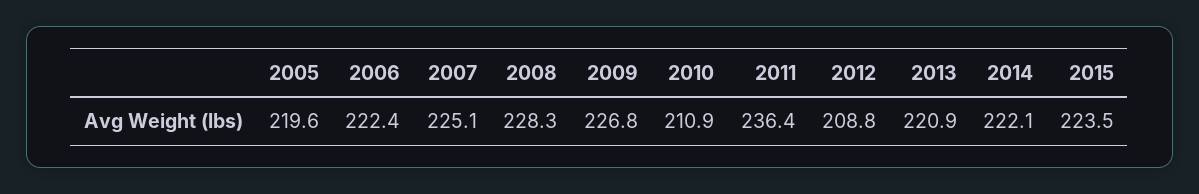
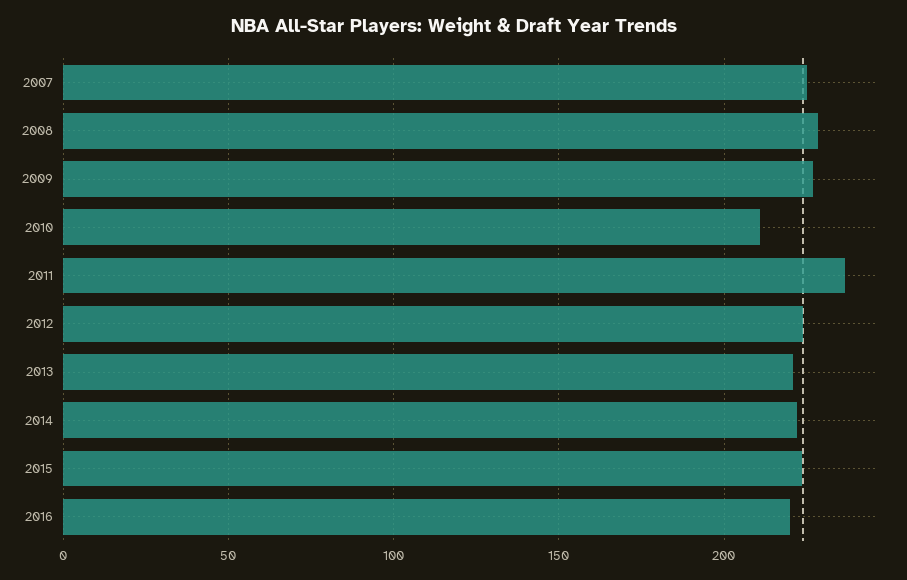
2005: 219.6 -> none
2006: 222.4 -> none
2012: 208.8 -> 225
2016: none -> 220

